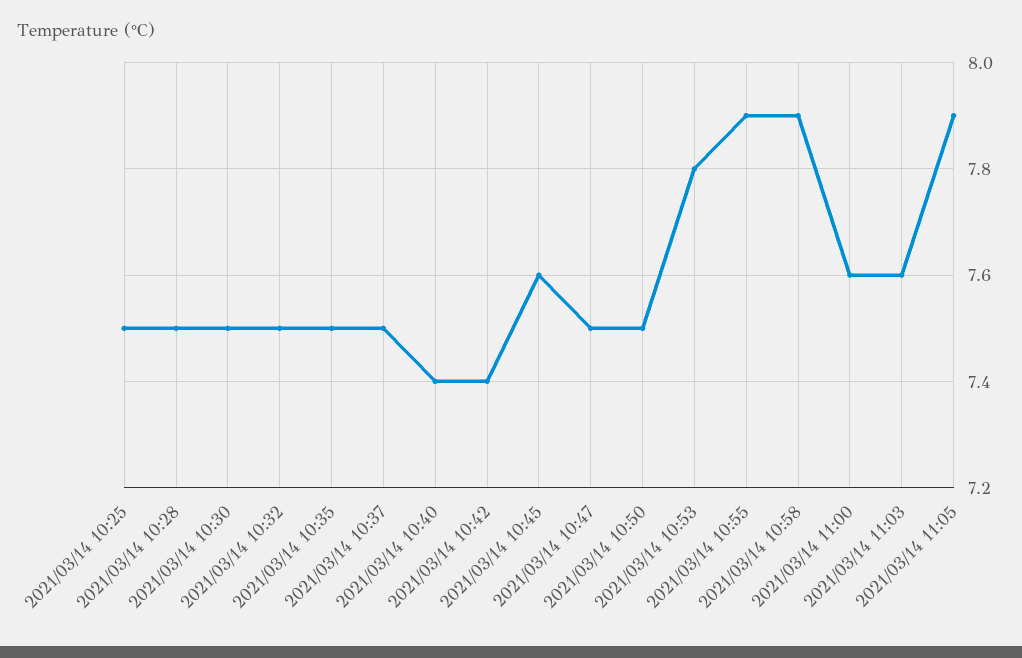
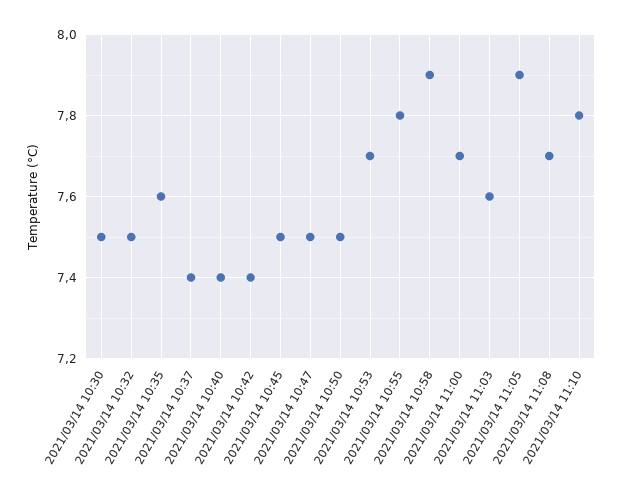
2021/03/14 10:25: 7.5 -> none
2021/03/14 10:28: 7.5 -> none
2021/03/14 10:35: 7.5 -> 7.6
2021/03/14 10:37: 7.5 -> 7.4
2021/03/14 10:45: 7.6 -> 7.5
2021/03/14 10:53: 7.8 -> 7.7
2021/03/14 10:55: 7.9 -> 7.8
2021/03/14 11:00: 7.6 -> 7.7
2021/03/14 11:08: none -> 7.7
2021/03/14 11:10: none -> 7.8

